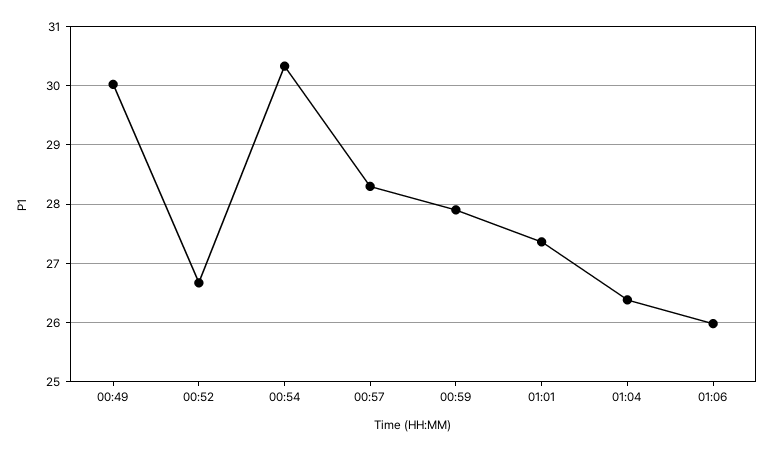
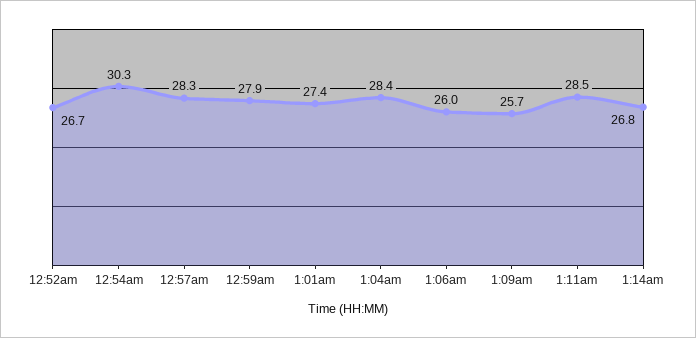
00:49: 30 -> none
01:04: 26.4 -> 28.4
1:09am: none -> 25.7
1:11am: none -> 28.5
1:14am: none -> 26.8

